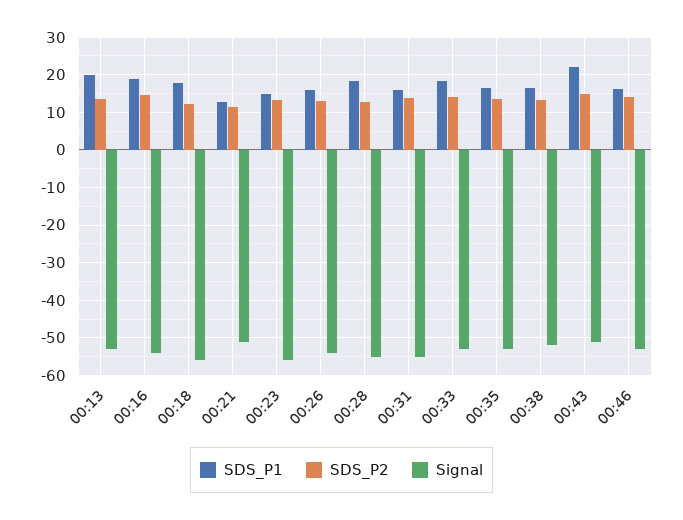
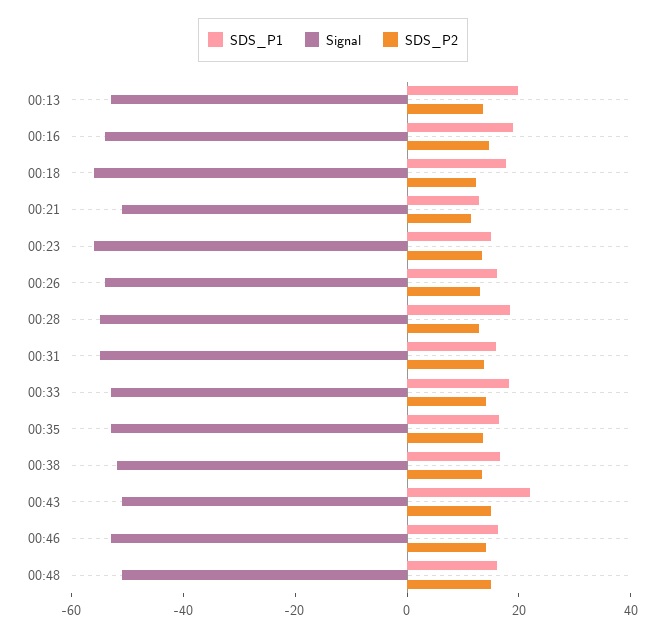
SDS_P1, 00:48: none -> 15
Signal, 00:48: none -> -50
SDS_P2, 00:48: none -> 15

